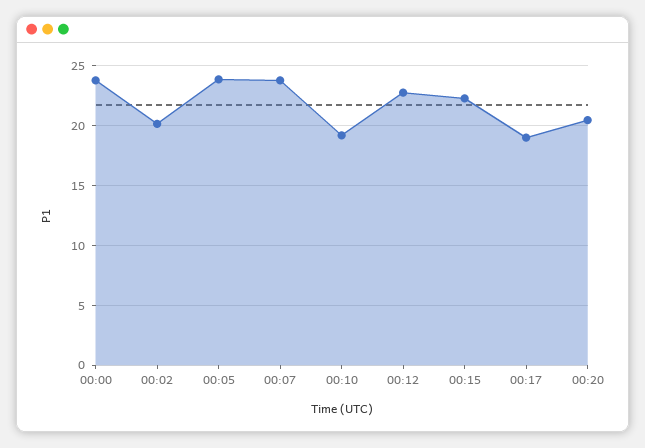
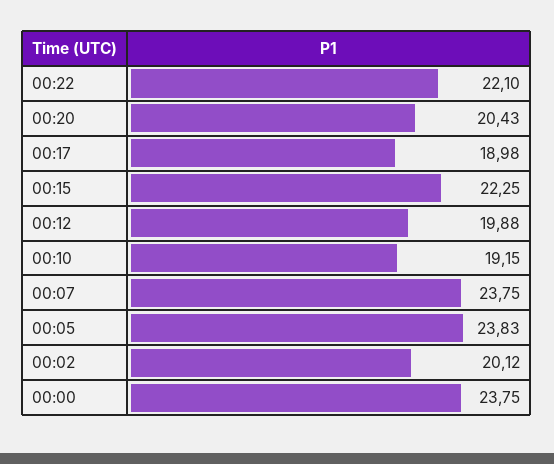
00:12: 23 -> 19.88
00:22: none -> 22.1

